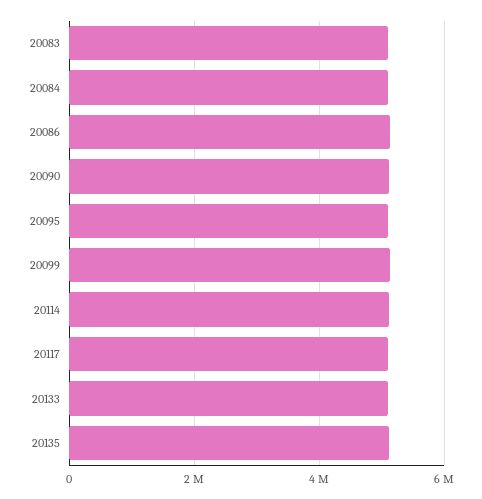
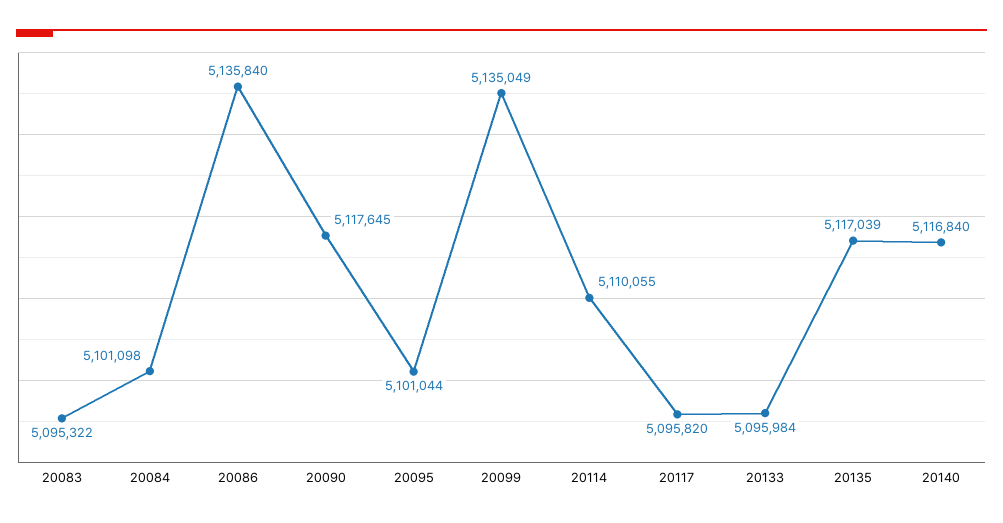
20140: none -> 5116840

